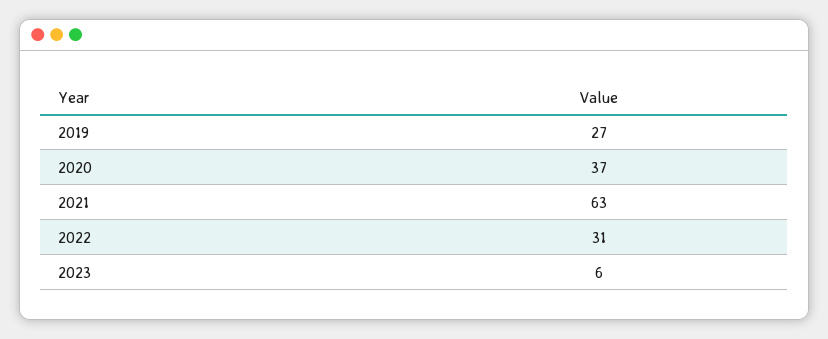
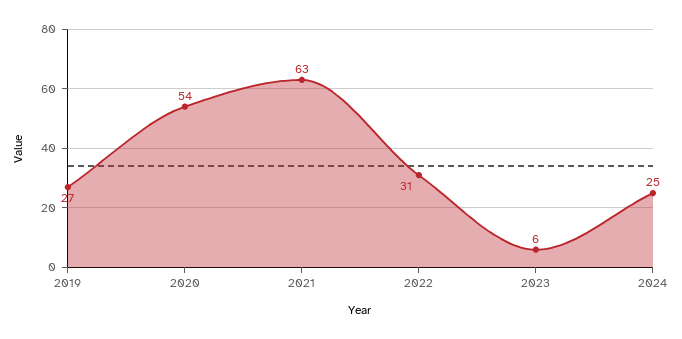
2020: 37 -> 54
2024: none -> 25

